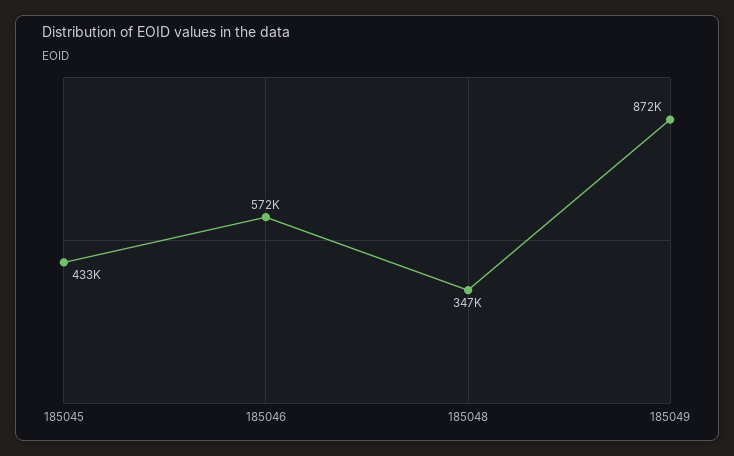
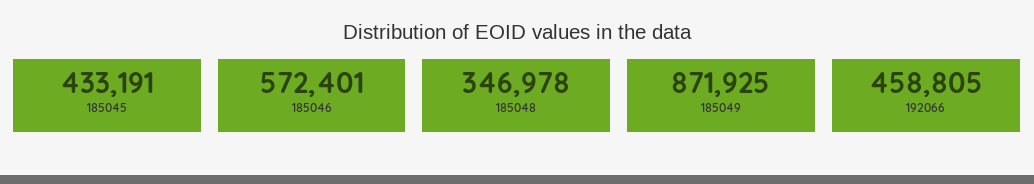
192066: none -> 458805

